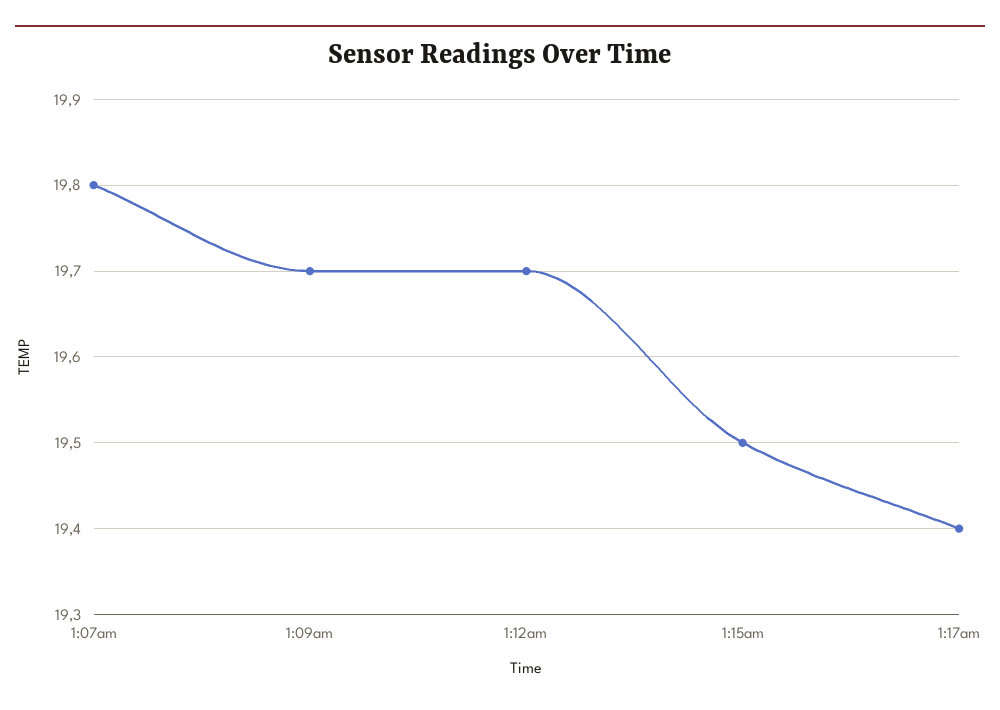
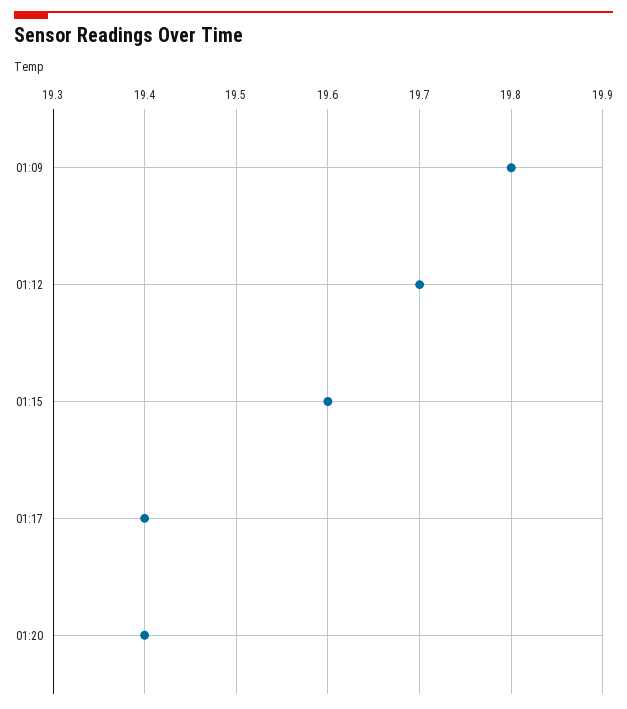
1:07am: 19.8 -> none
1:09am: 19.7 -> 19.8
1:15am: 19.5 -> 19.6
01:20: none -> 19.4

